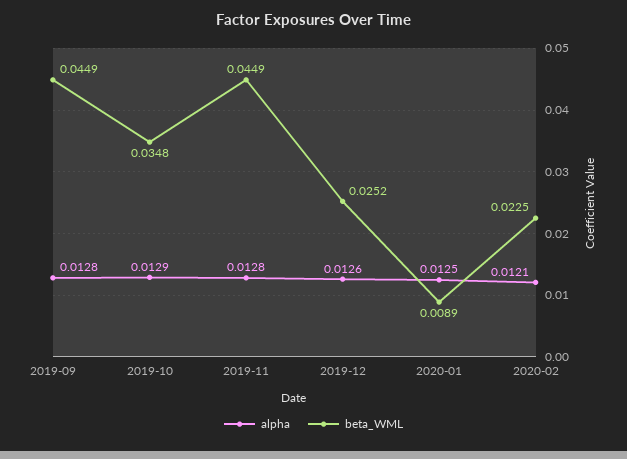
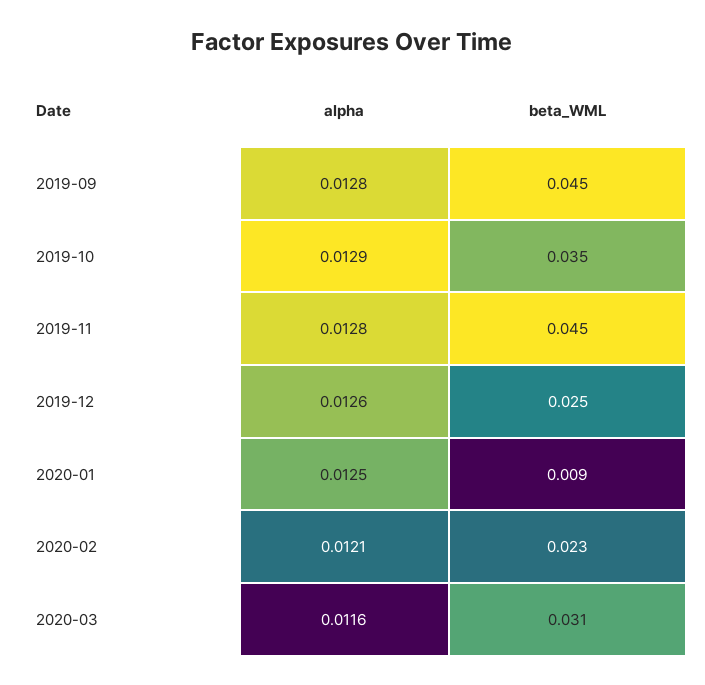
alpha, 2020-03: none -> 0.0116
beta_WML, 2020-03: none -> 0.031

